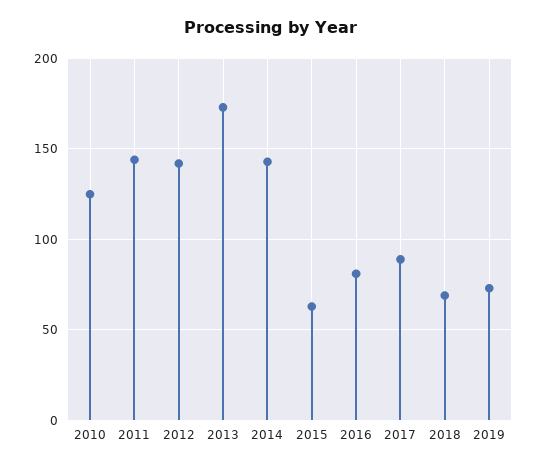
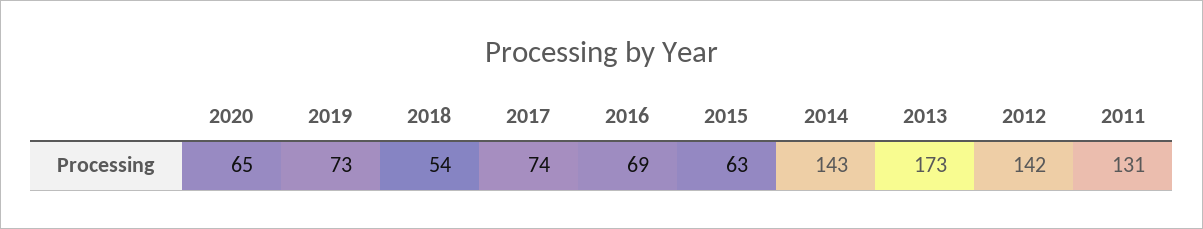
2010: 125 -> none
2011: 145 -> 131
2016: 80 -> 69
2017: 90 -> 74
2018: 70 -> 54
2020: none -> 65

